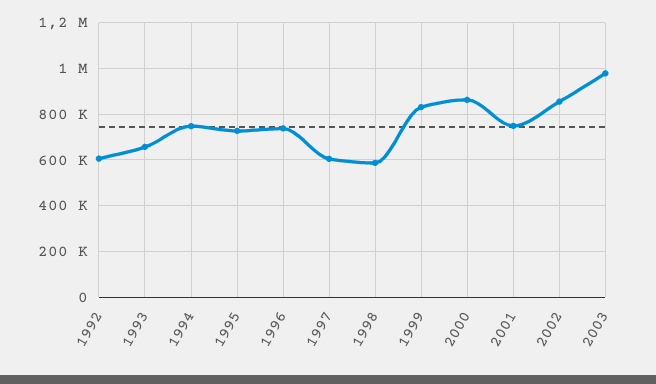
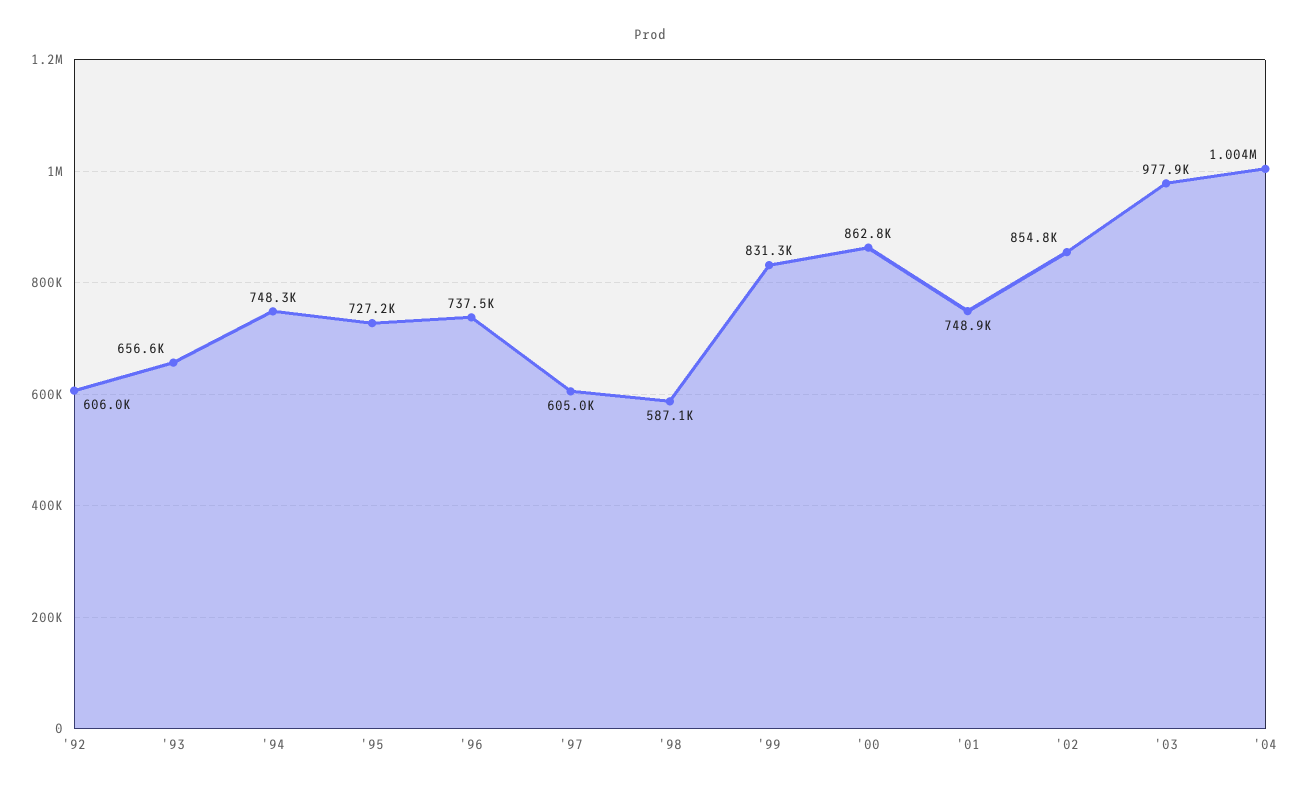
'04: none -> 1004000

